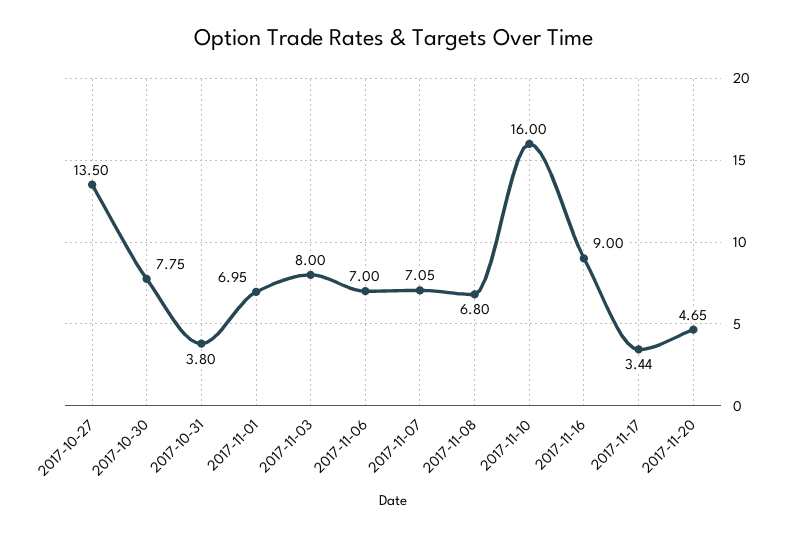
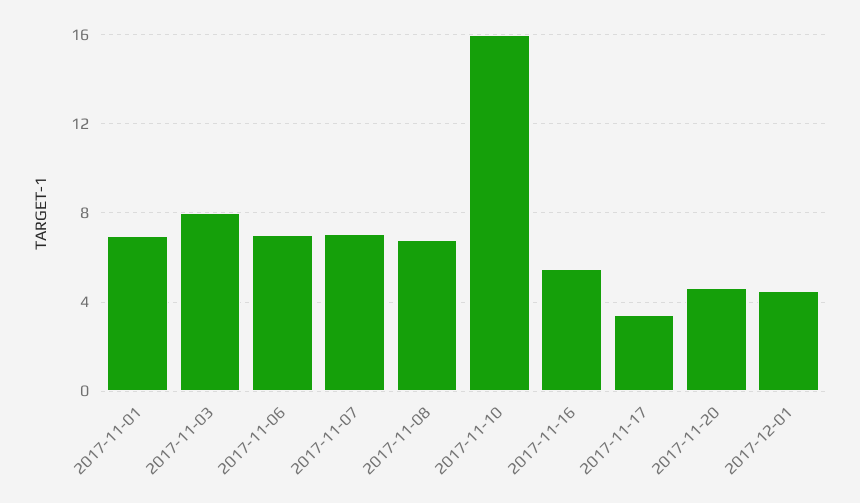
2017-10-27: 13.5 -> none
2017-10-30: 7.75 -> none
2017-10-31: 3.8 -> none
2017-11-16: 9 -> 5.5
2017-12-01: none -> 4.5

